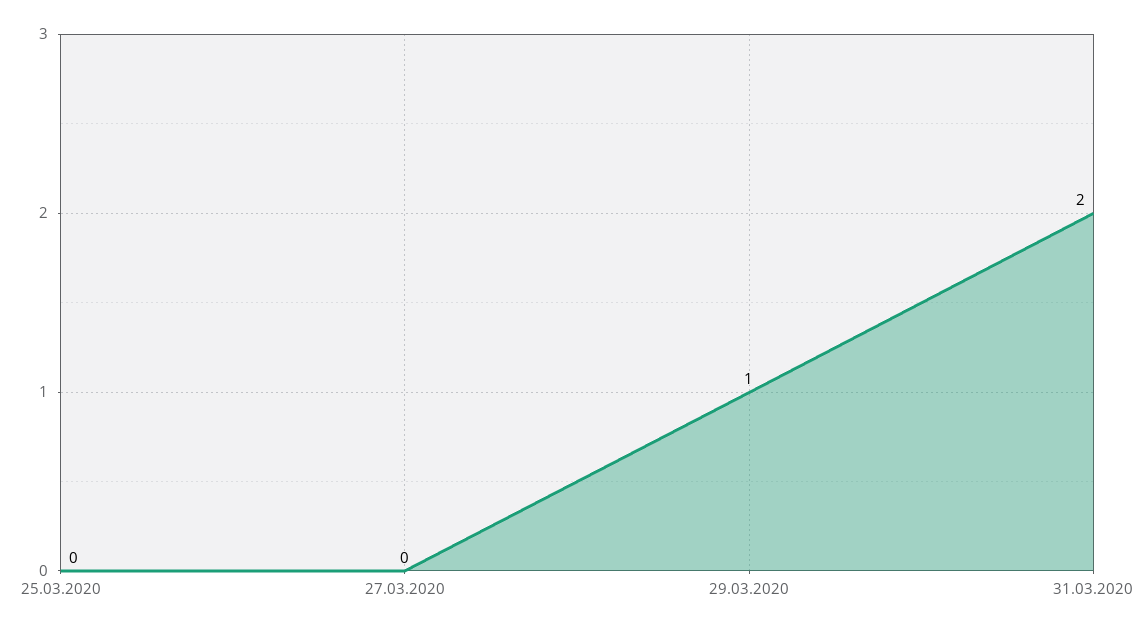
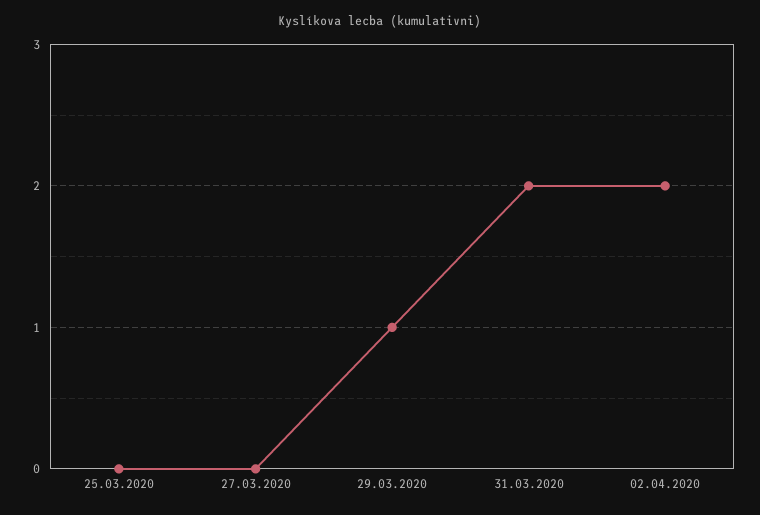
02.04.2020: none -> 2

